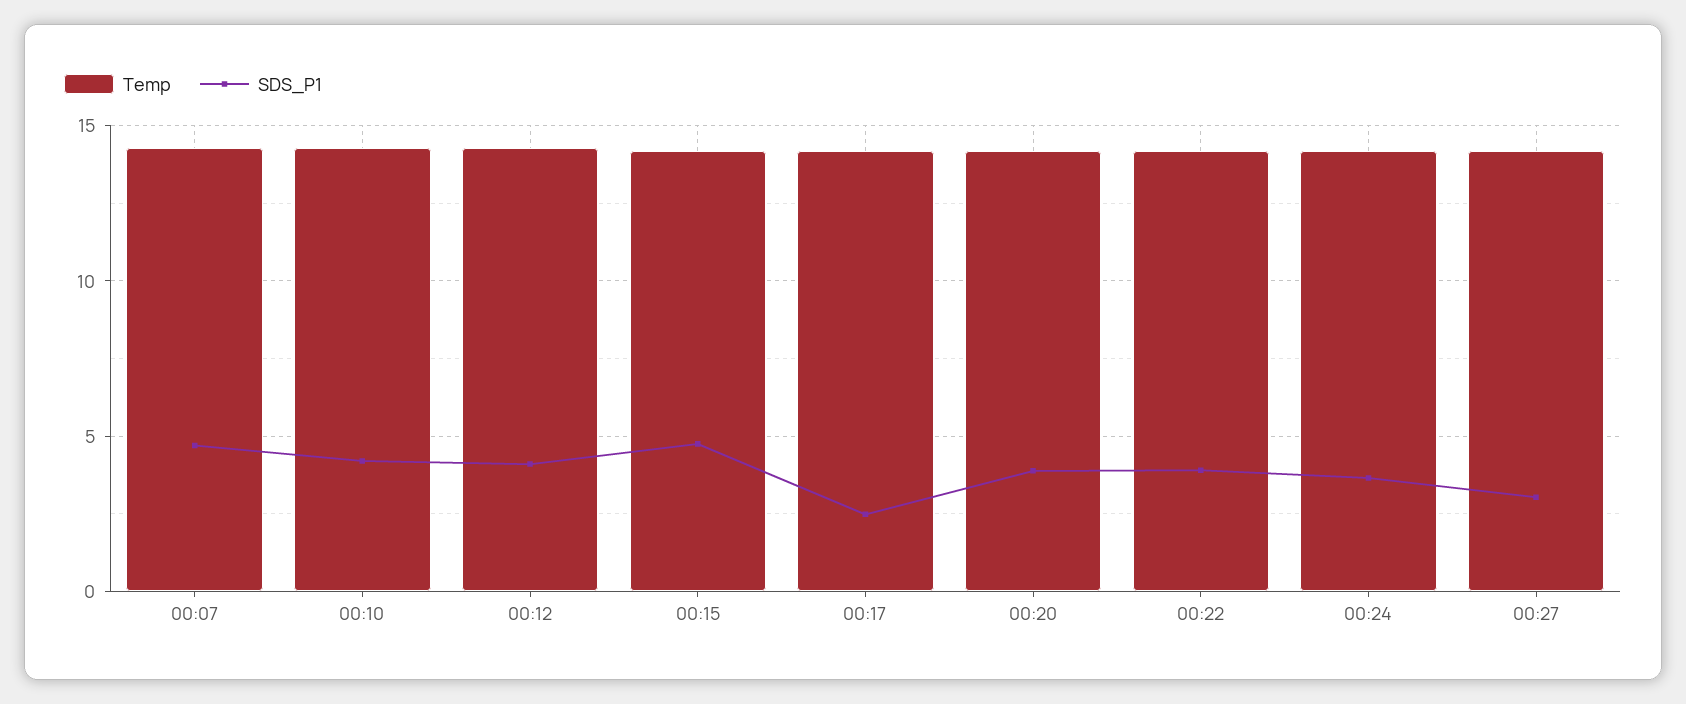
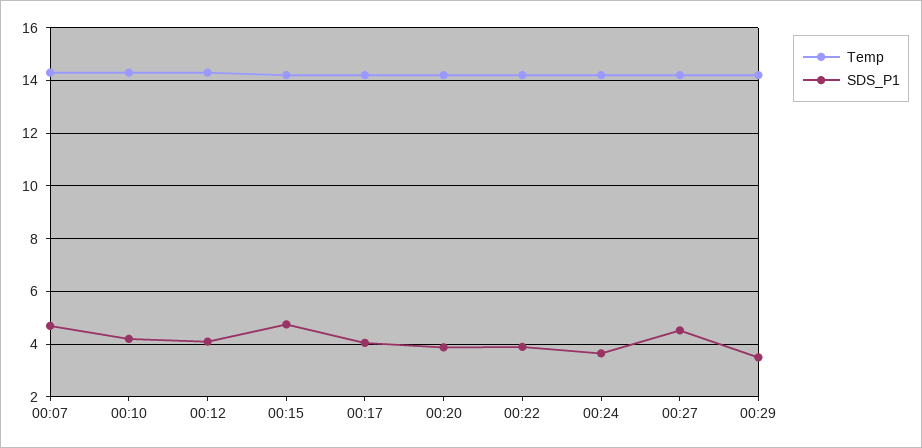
SDS_P1, 00:17: 2.5 -> 4
SDS_P1, 00:27: 3 -> 4.5
Temp, 00:29: none -> 14.25
SDS_P1, 00:29: none -> 3.5

